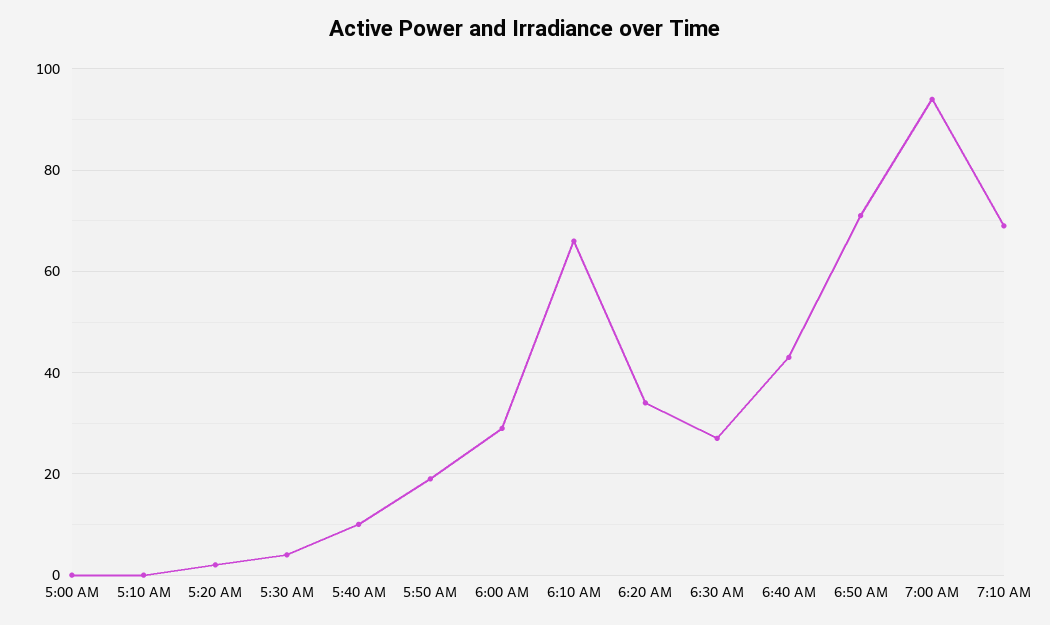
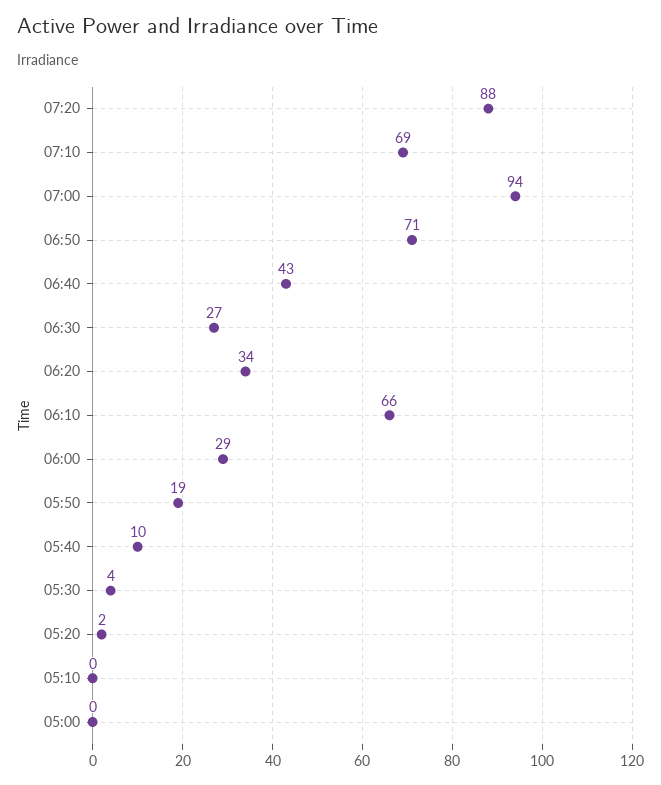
07:20: none -> 88

